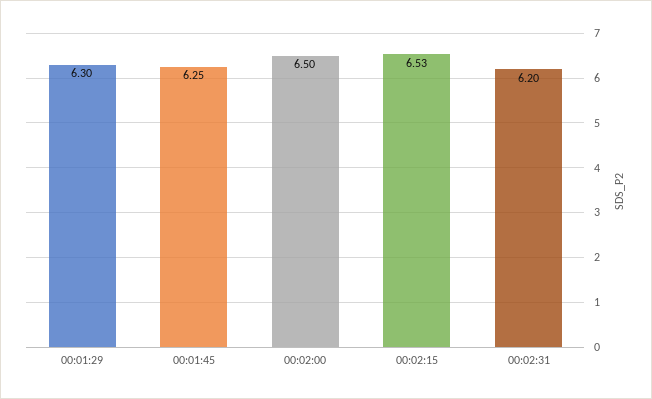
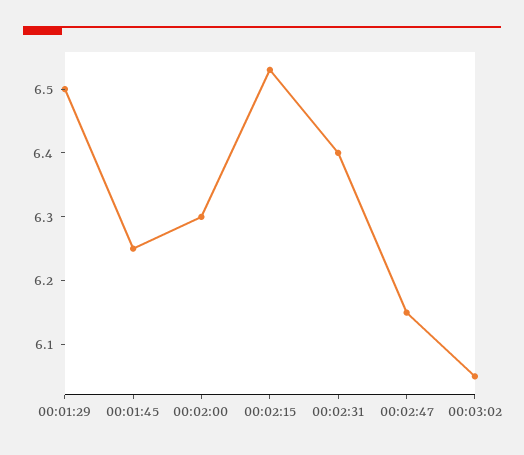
00:01:29: 6.3 -> 6.5
00:02:00: 6.5 -> 6.3
00:02:31: 6.2 -> 6.4
00:02:47: none -> 6.15
00:03:02: none -> 6.05

